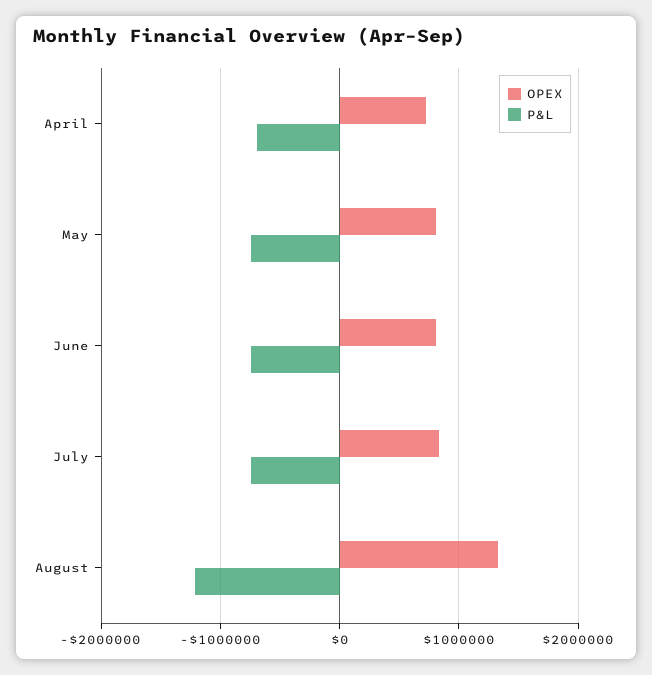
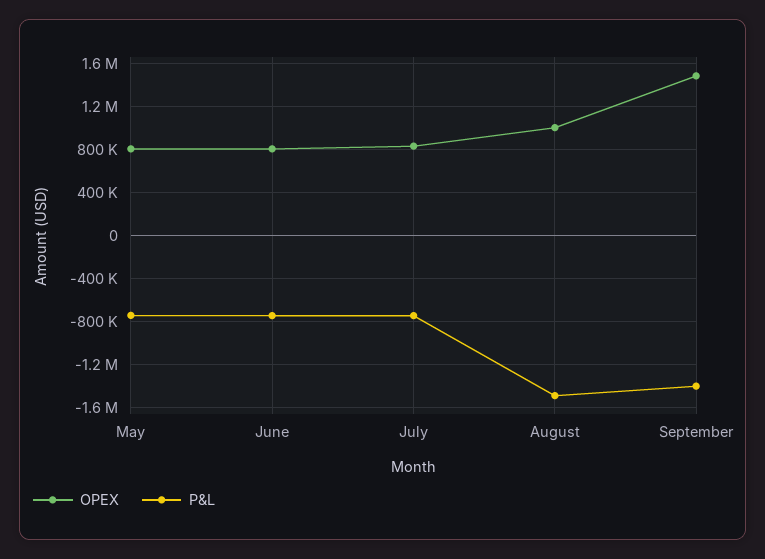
OPEX, April: 700000 -> none
P&L, April: -700000 -> none
OPEX, August: 1300000 -> 1000000
P&L, August: -1200000 -> -1500000
OPEX, September: none -> 1500000
P&L, September: none -> -1400000

